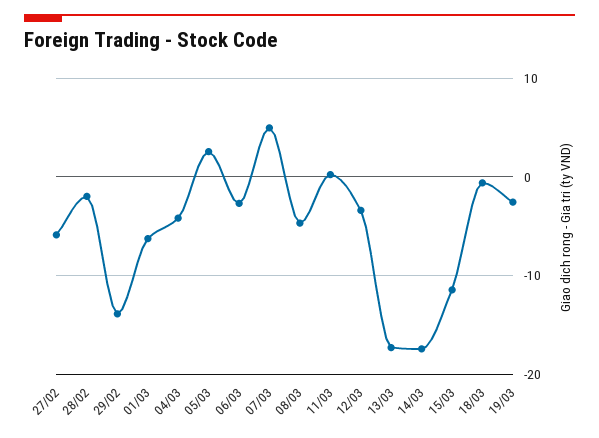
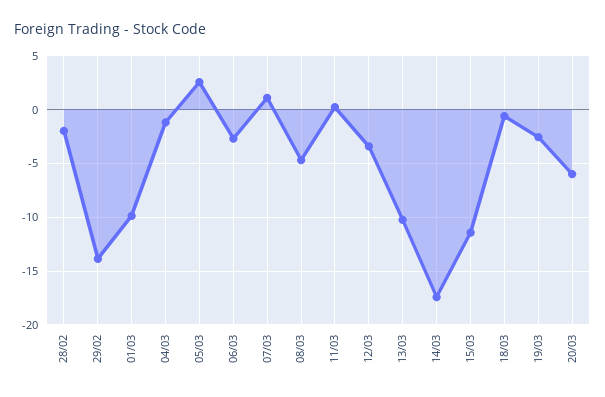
27/02: -6 -> none
01/03: -6 -> -10
04/03: -4 -> -1
07/03: 5 -> 1
13/03: -17 -> -10
20/03: none -> -6

